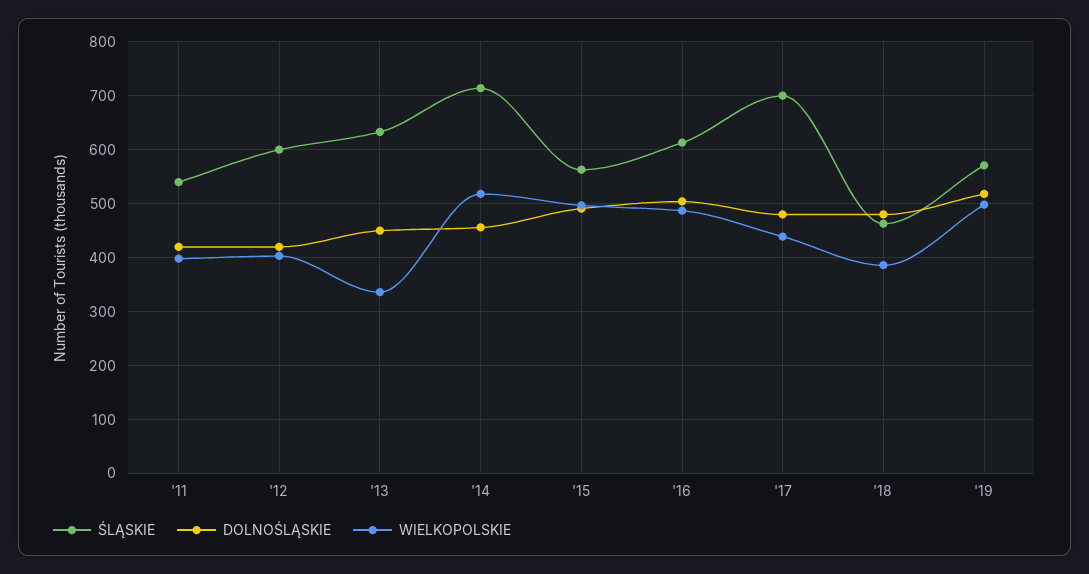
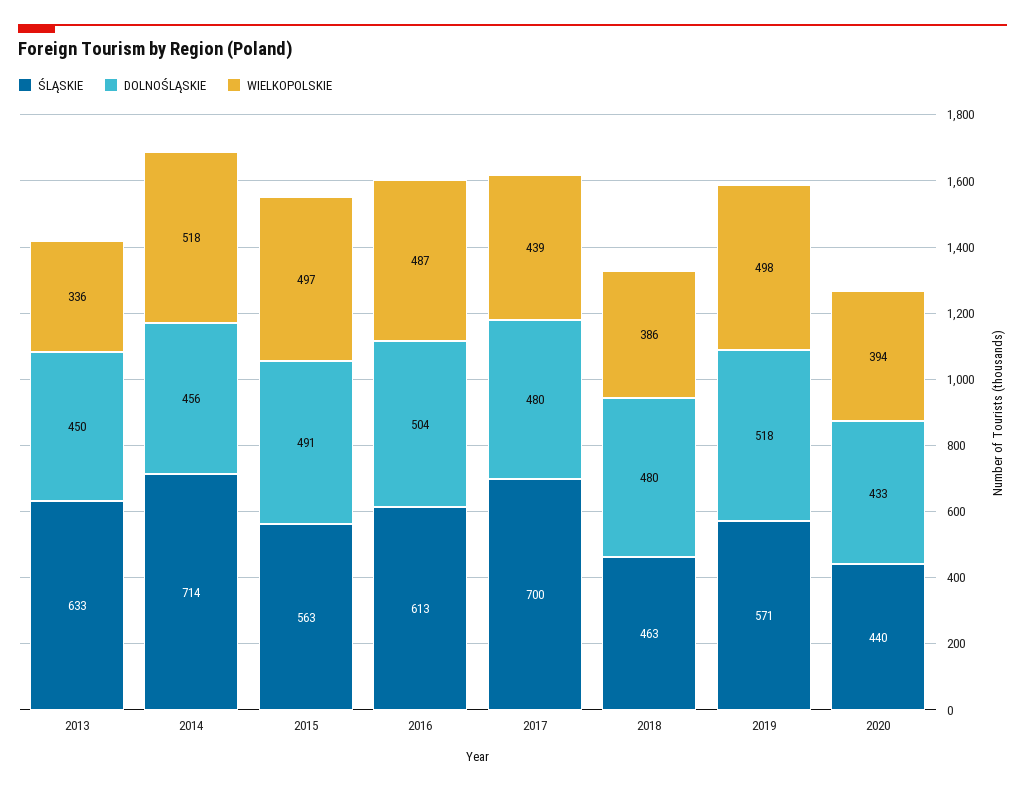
ŚLĄSKIE, '11: 540 -> none
DOLNOŚLĄSKIE, '11: 420 -> none
WIELKOPOLSKIE, '11: 400 -> none
ŚLĄSKIE, '12: 600 -> none
DOLNOŚLĄSKIE, '12: 420 -> none
WIELKOPOLSKIE, '12: 400 -> none
ŚLĄSKIE, 2020: none -> 440
DOLNOŚLĄSKIE, 2020: none -> 433
WIELKOPOLSKIE, 2020: none -> 394

